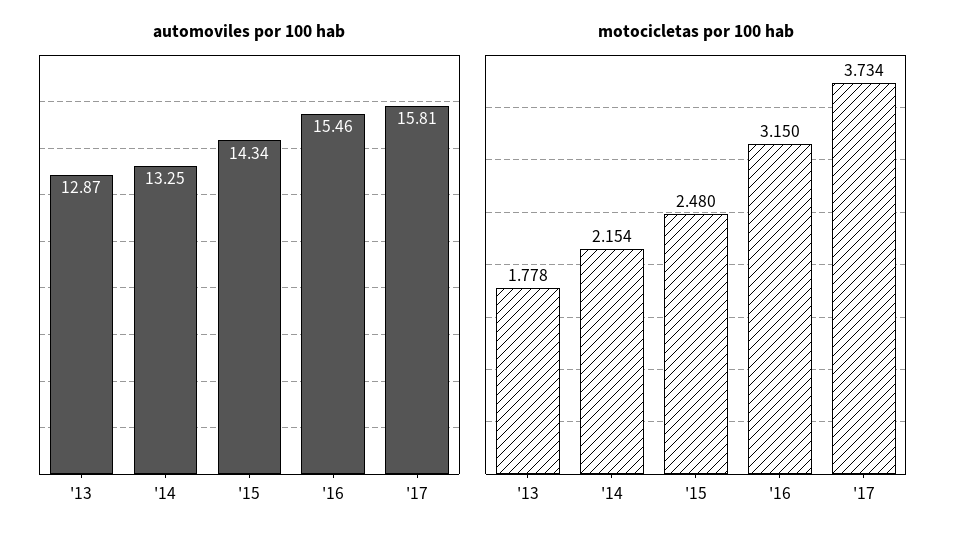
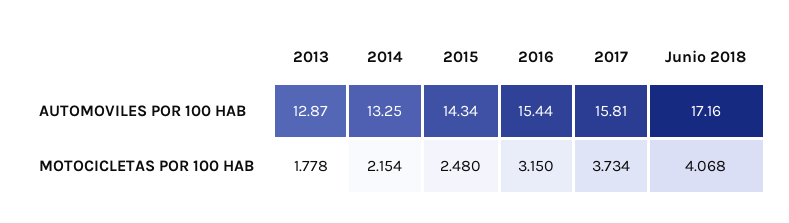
automoviles por 100 hab, '16: 15.46 -> 15.44
automoviles por 100 hab, Junio 2018: none -> 17.16
motocicletas por 100 hab, Junio 2018: none -> 4.068

